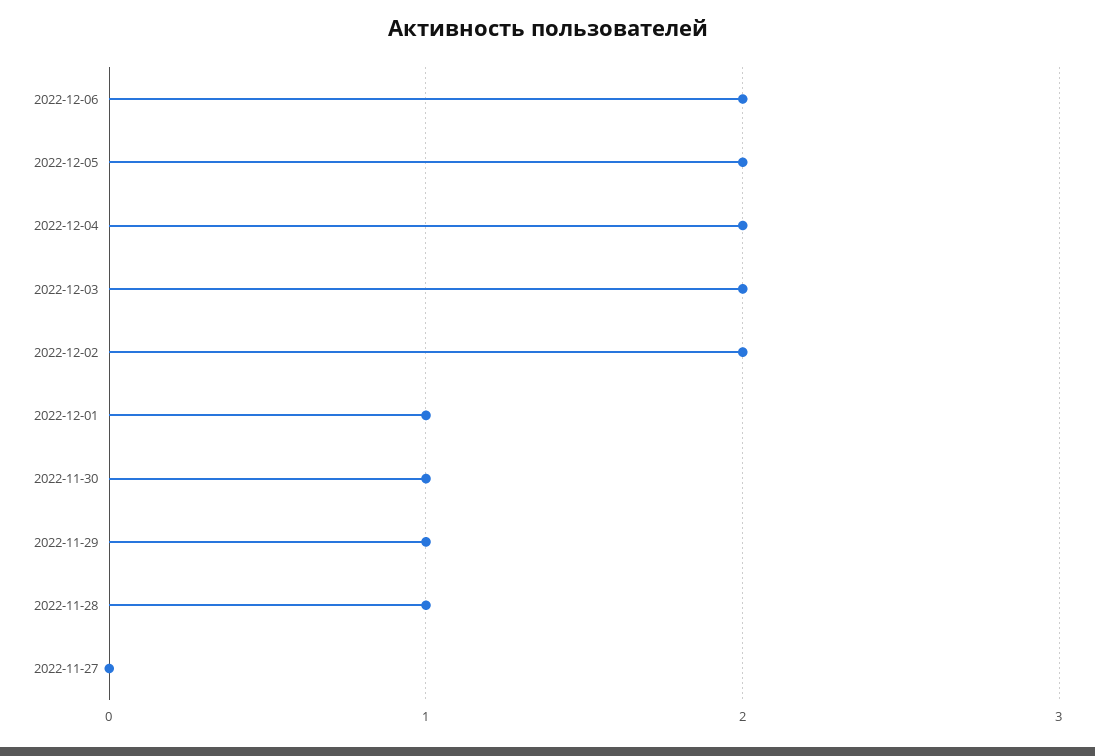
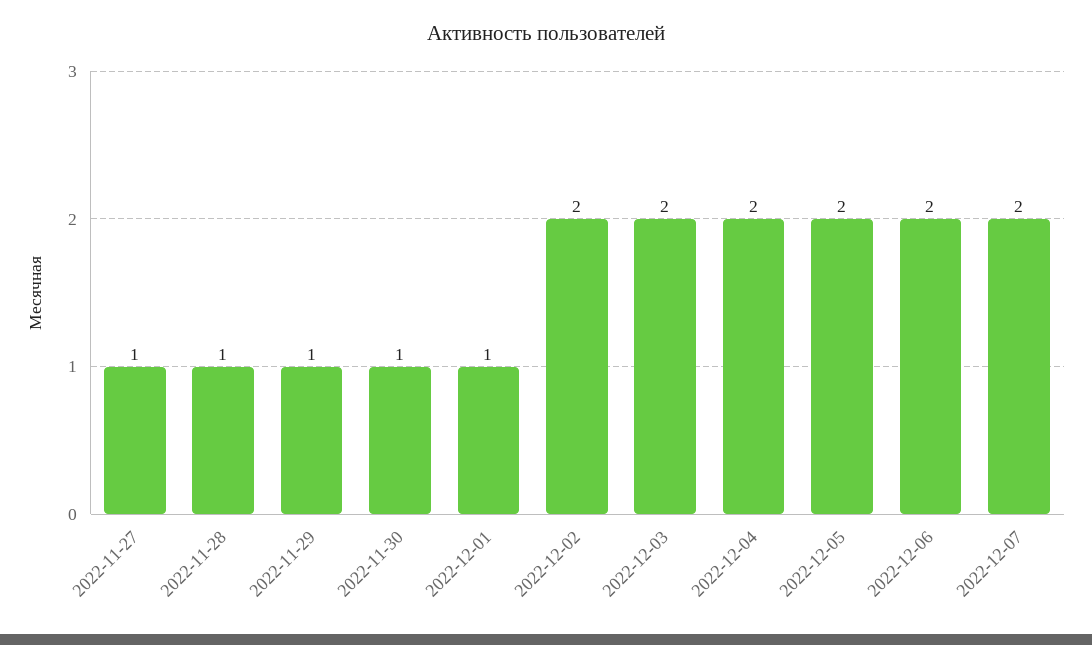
2022-11-27: 0 -> 1
2022-12-07: none -> 2

